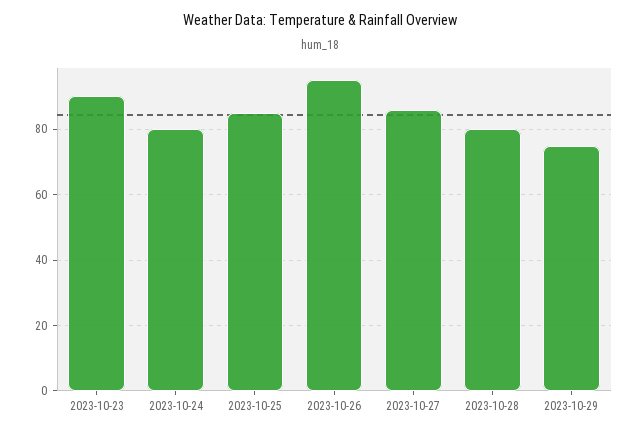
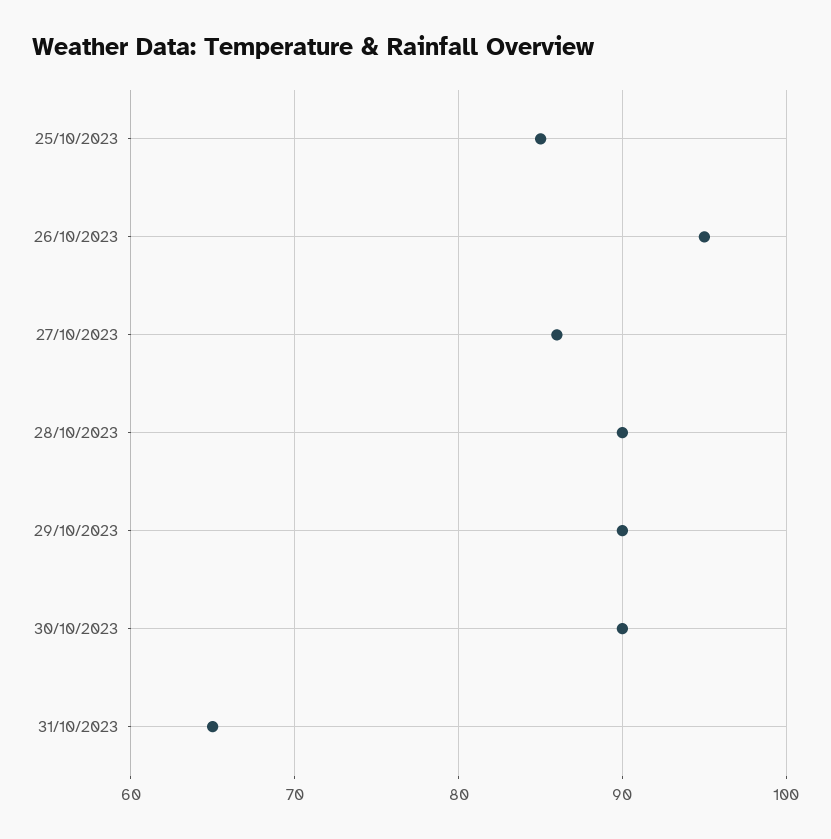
2023-10-23: 90 -> none
2023-10-24: 80 -> none
2023-10-28: 80 -> 90
2023-10-29: 75 -> 90
30/10/2023: none -> 90
31/10/2023: none -> 65

